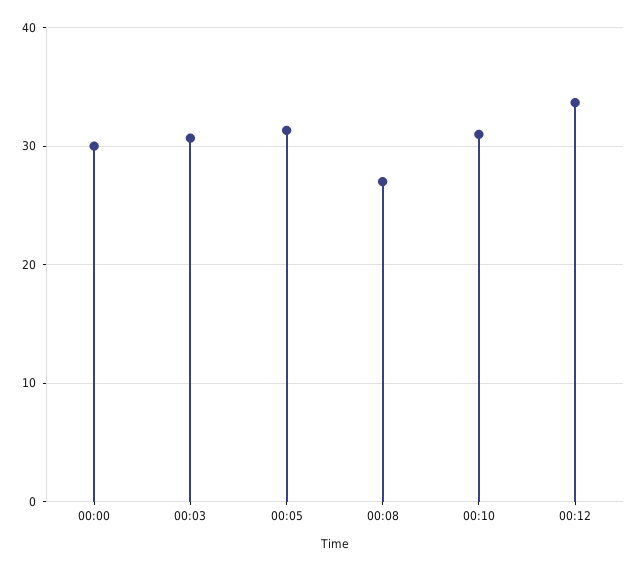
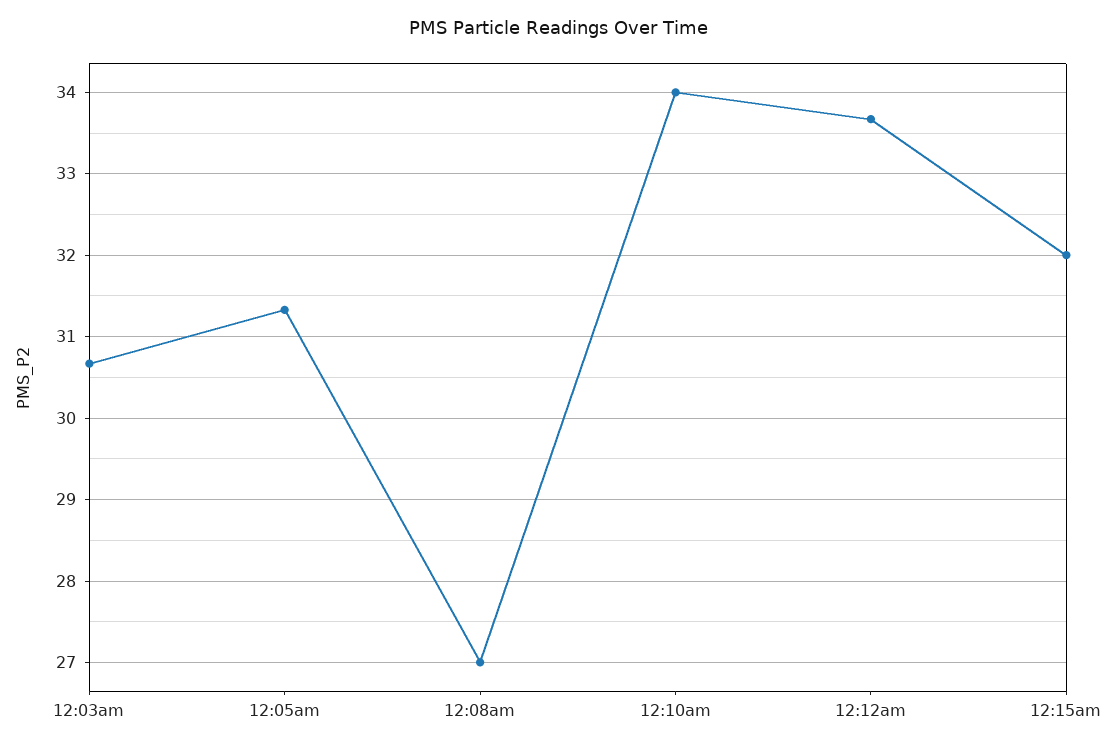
00:00: 30 -> none
00:10: 31 -> 34
12:15am: none -> 32

